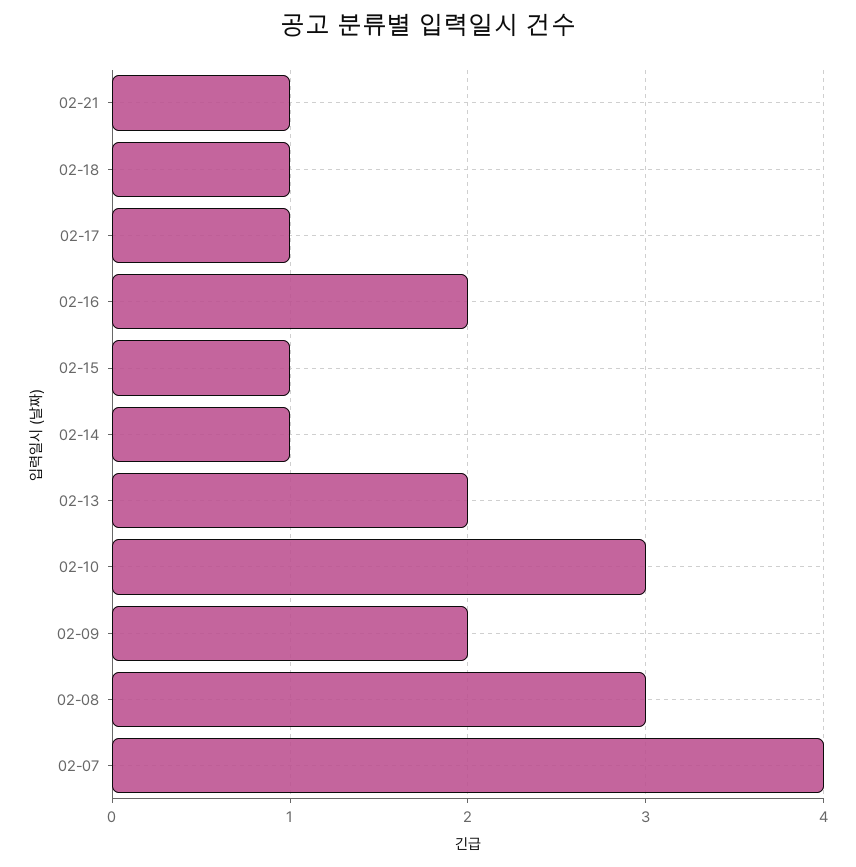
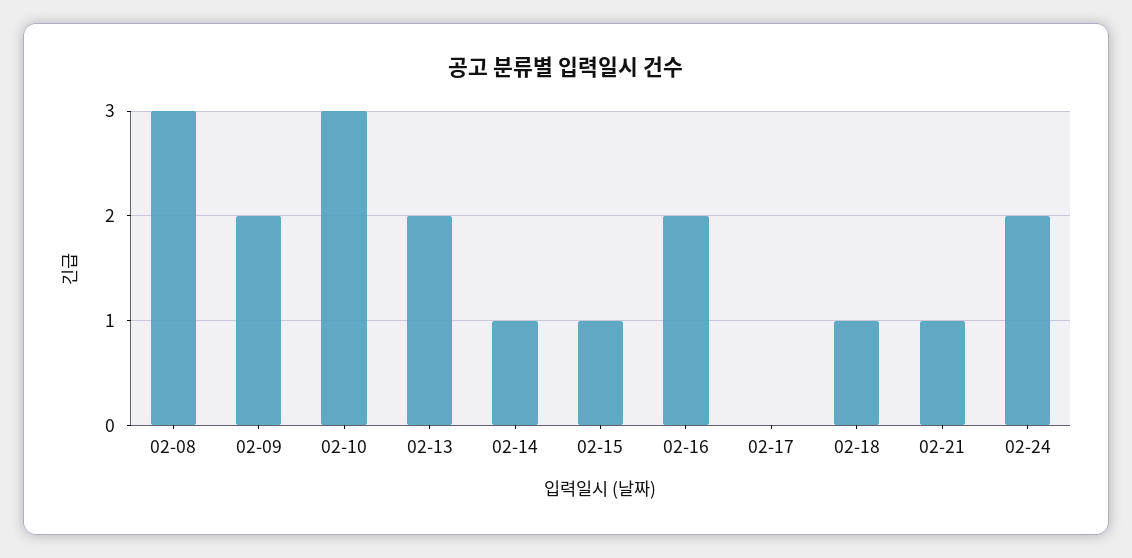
02-17: 1 -> 0
02-07: 4 -> none
02-24: none -> 2

